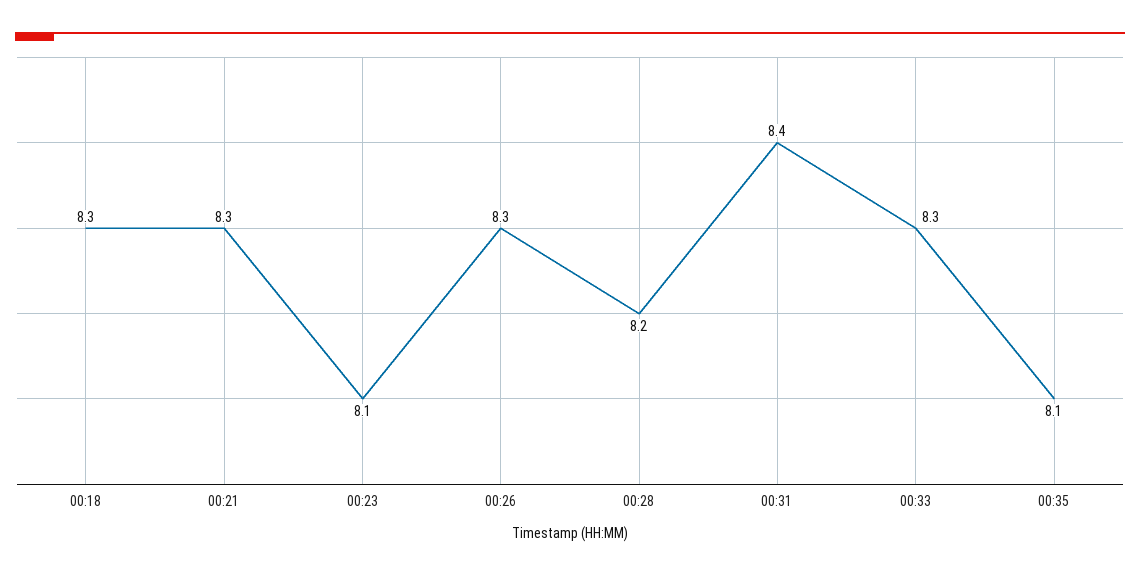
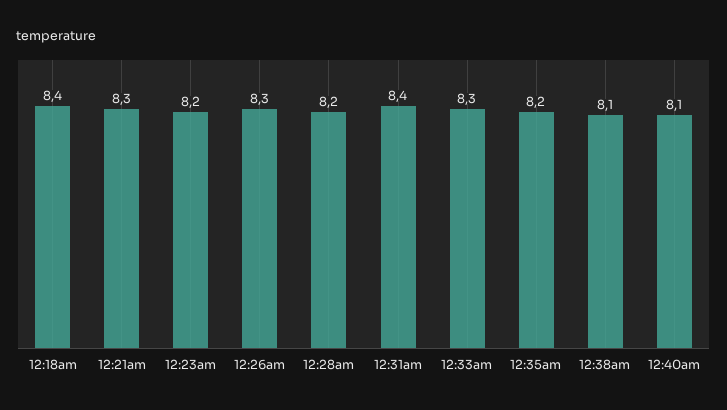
00:18: 8.3 -> 8.4
00:23: 8.1 -> 8.2
00:35: 8.1 -> 8.2
12:38am: none -> 8.1
12:40am: none -> 8.1

